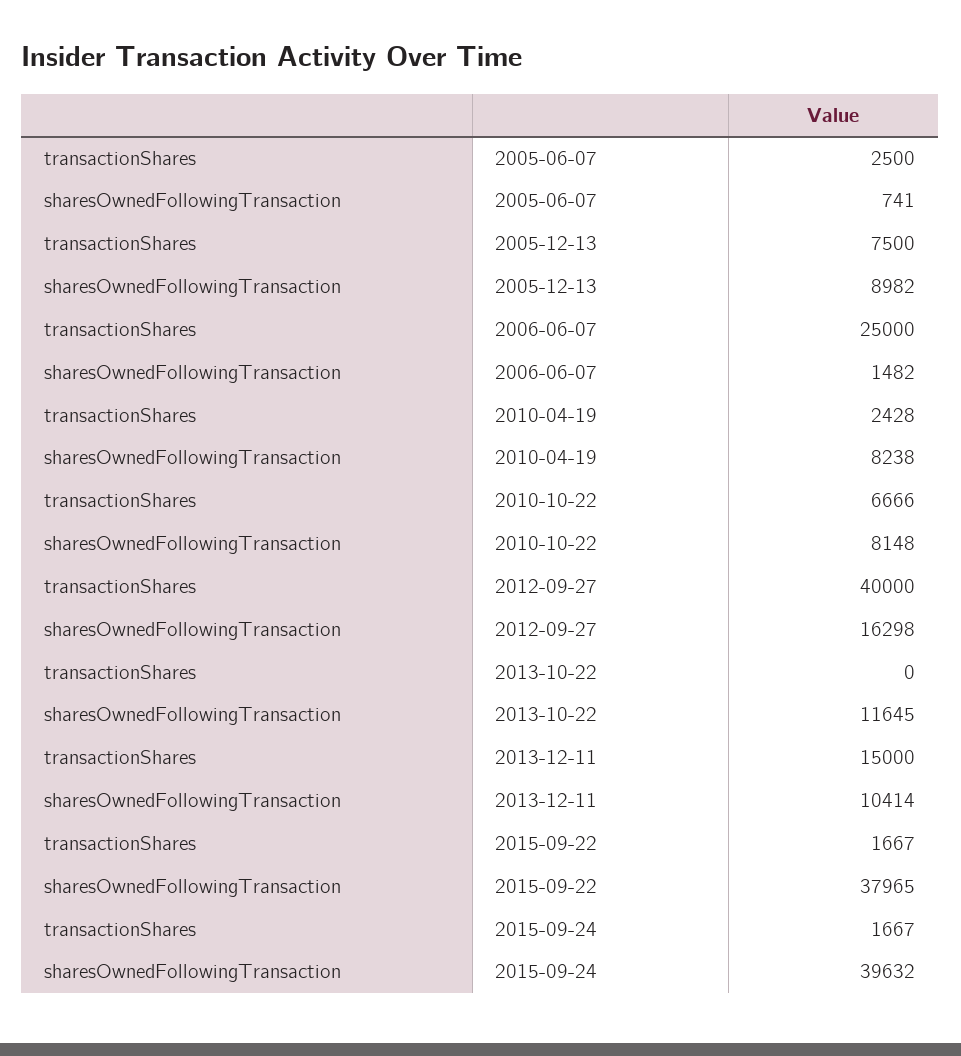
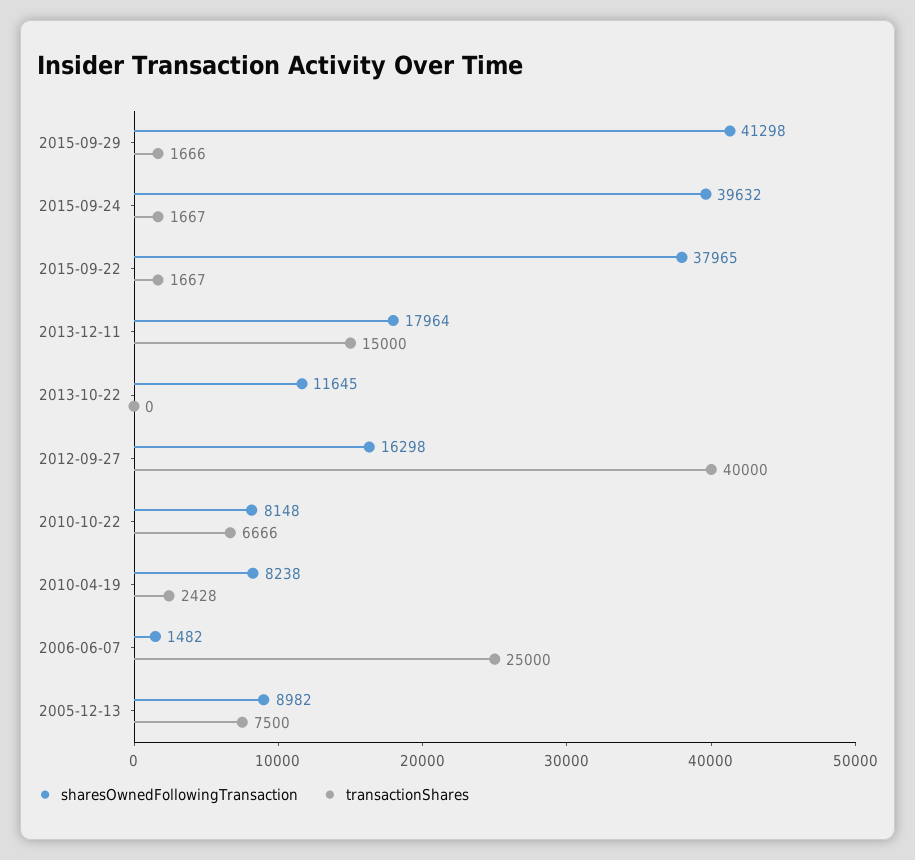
transactionShares, 2005-06-07: 2500 -> none
sharesOwnedFollowingTransaction, 2005-06-07: 741 -> none
sharesOwnedFollowingTransaction, 2013-12-11: 10414 -> 17964
sharesOwnedFollowingTransaction, 2015-09-29: none -> 41298
transactionShares, 2015-09-29: none -> 1666

